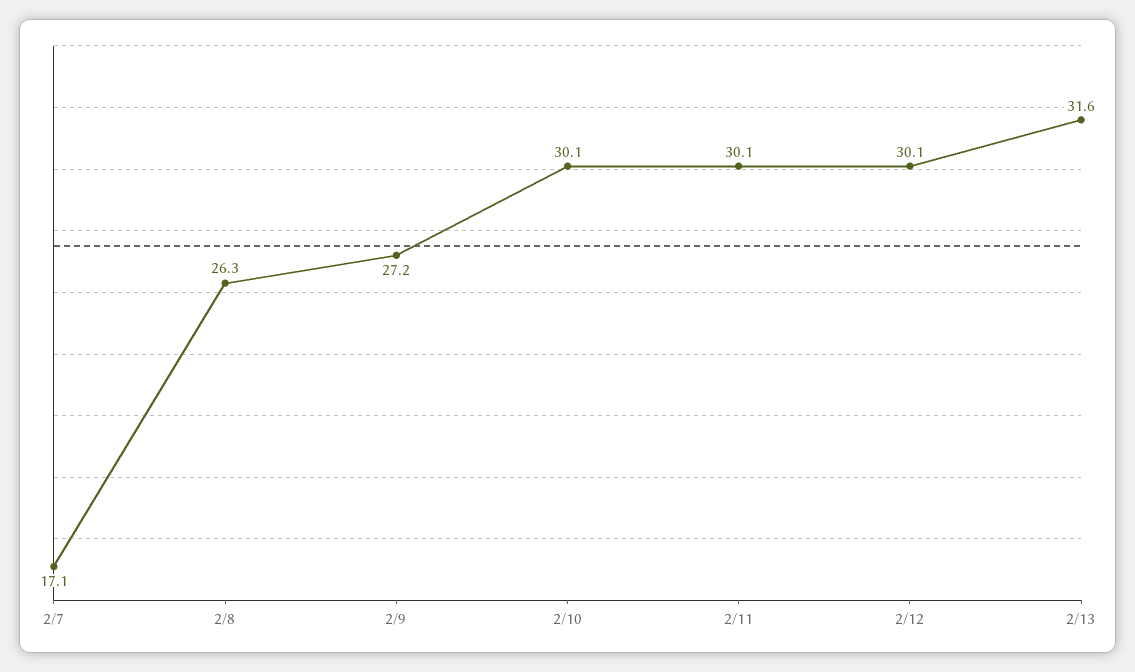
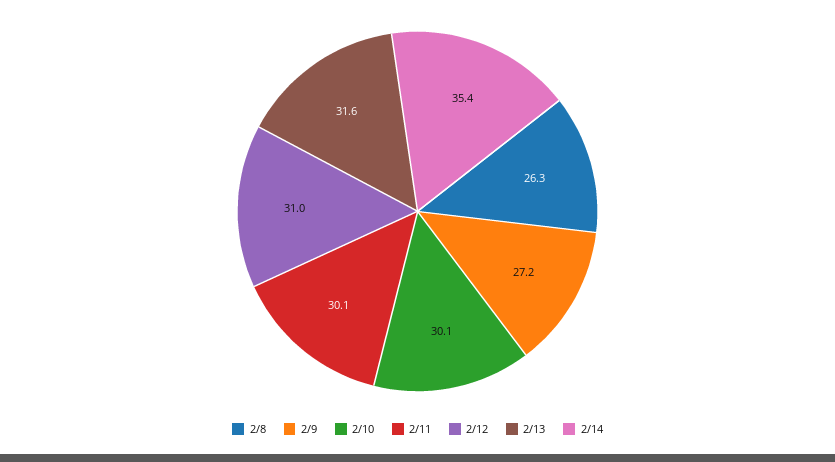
2/7: 17.1 -> none
2/12: 30.1 -> 31
2/14: none -> 35.4

